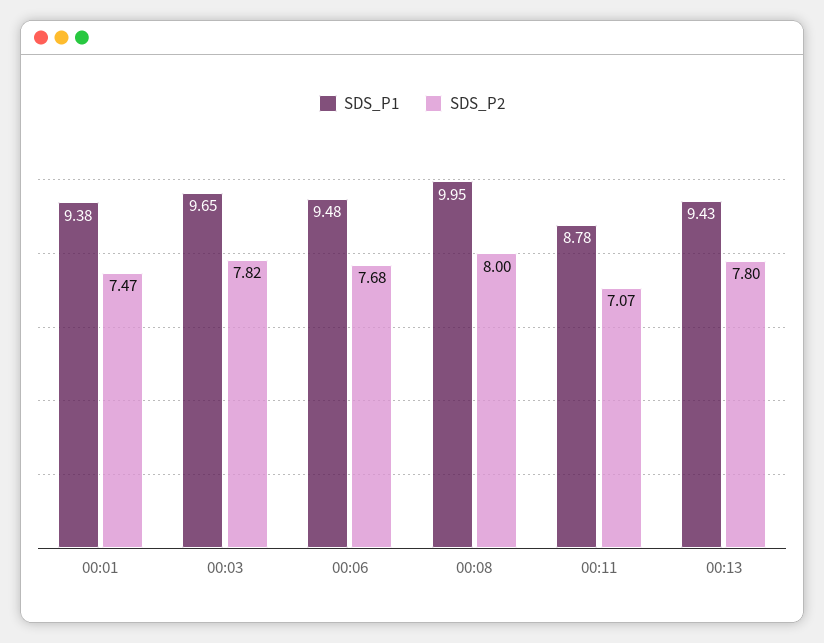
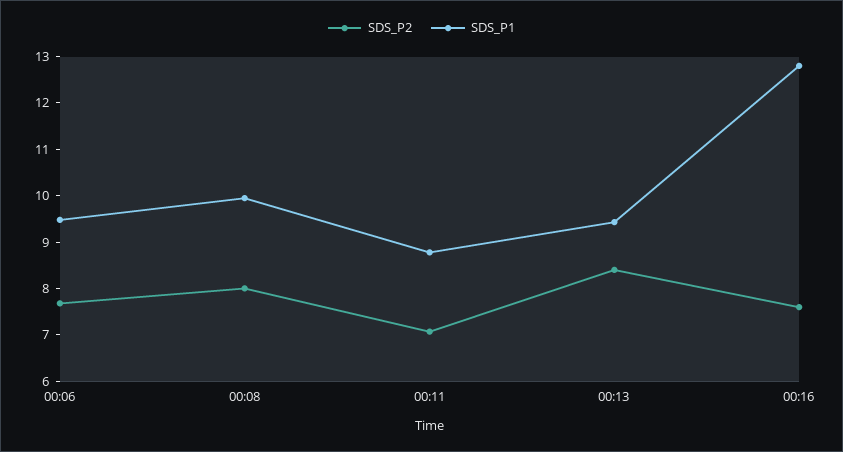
SDS_P1, 00:01: 9.38 -> none
SDS_P2, 00:01: 7.47 -> none
SDS_P1, 00:03: 9.65 -> none
SDS_P2, 00:03: 7.82 -> none
SDS_P2, 00:13: 7.8 -> 8.4
SDS_P2, 00:16: none -> 7.6
SDS_P1, 00:16: none -> 12.8

